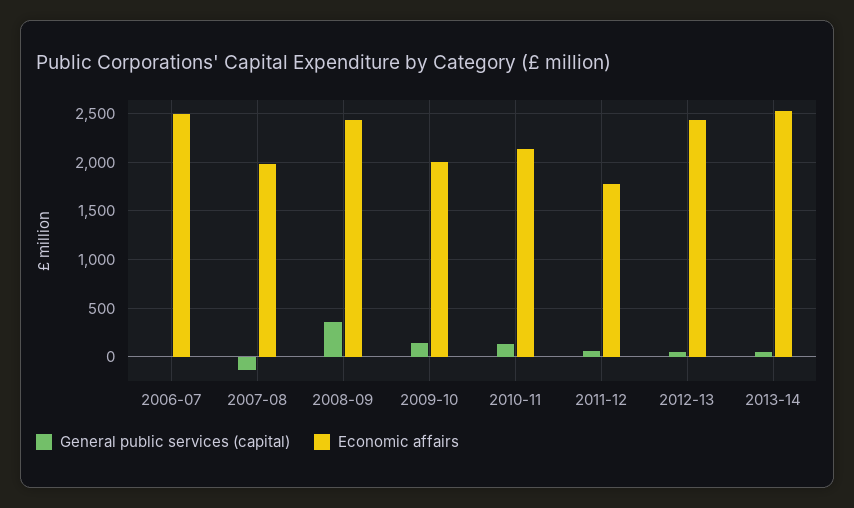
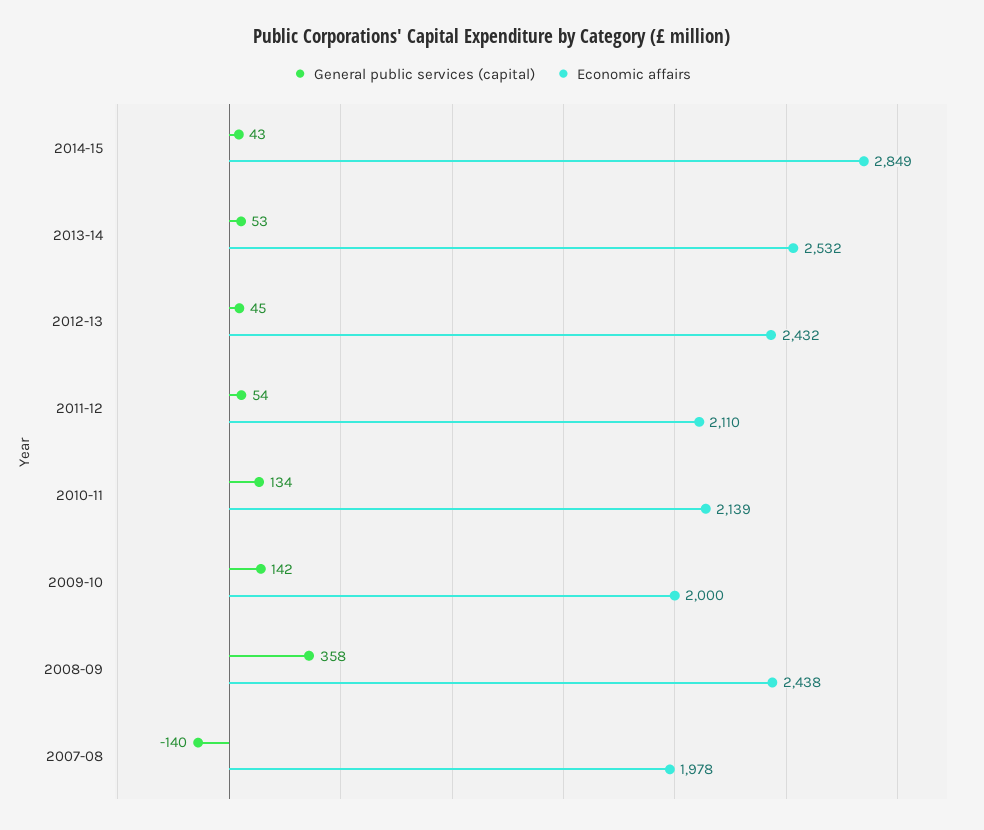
General public services (capital), 2006-07: 0 -> none
Economic affairs, 2006-07: 2500 -> none
Economic affairs, 2011-12: 1800 -> 2110
General public services (capital), 2014-15: none -> 43
Economic affairs, 2014-15: none -> 2849

